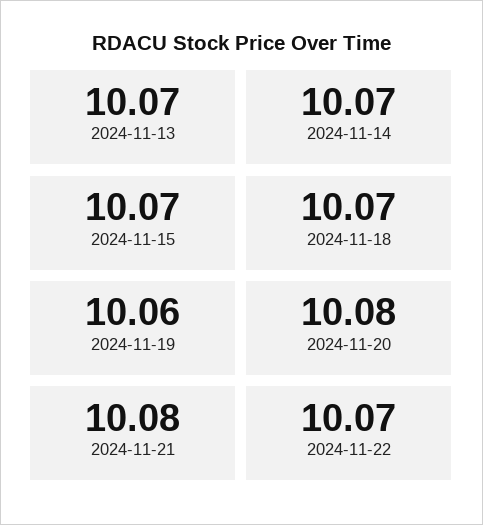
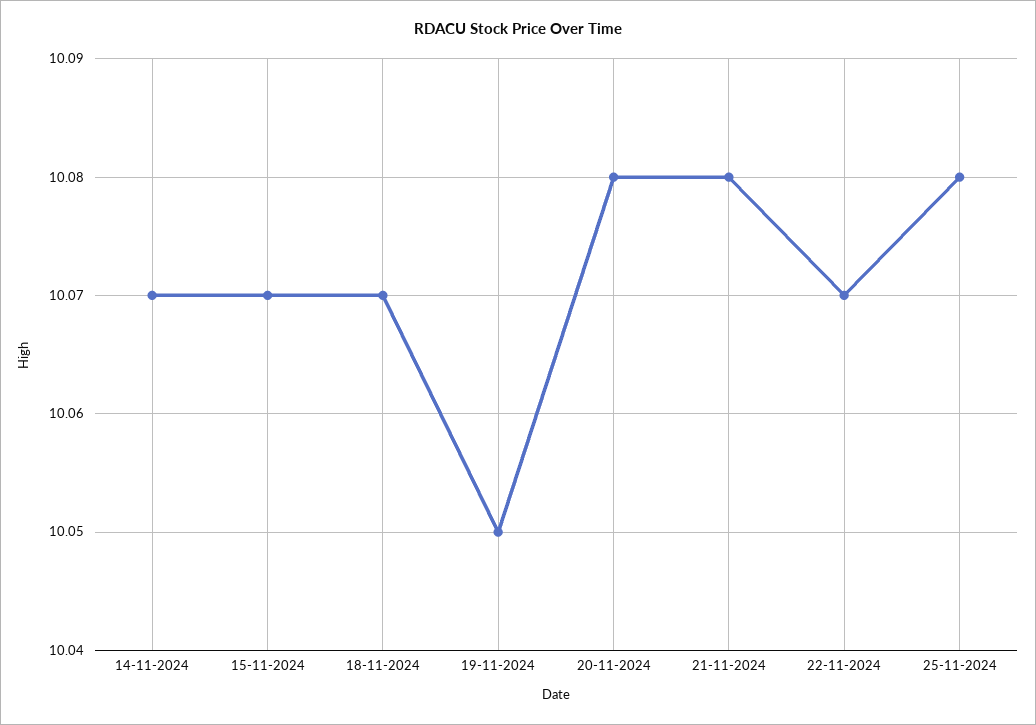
2024-11-13: 10.07 -> none
2024-11-19: 10.06 -> 10.05
25-11-2024: none -> 10.08

